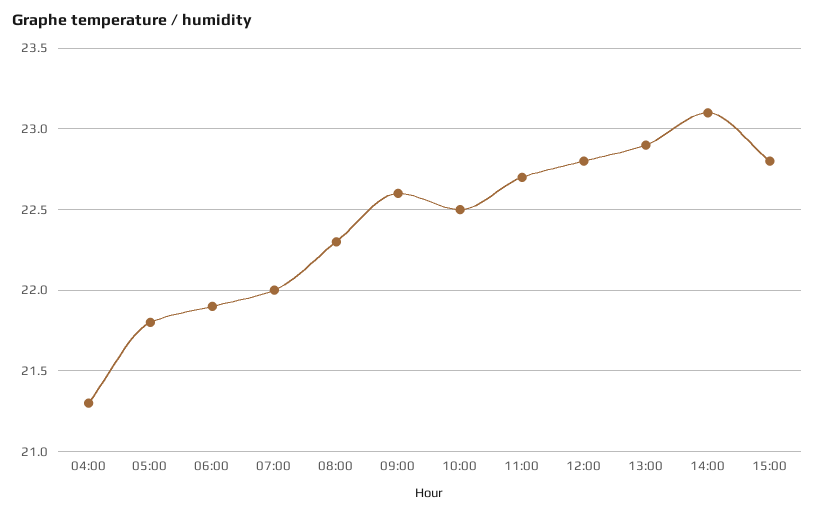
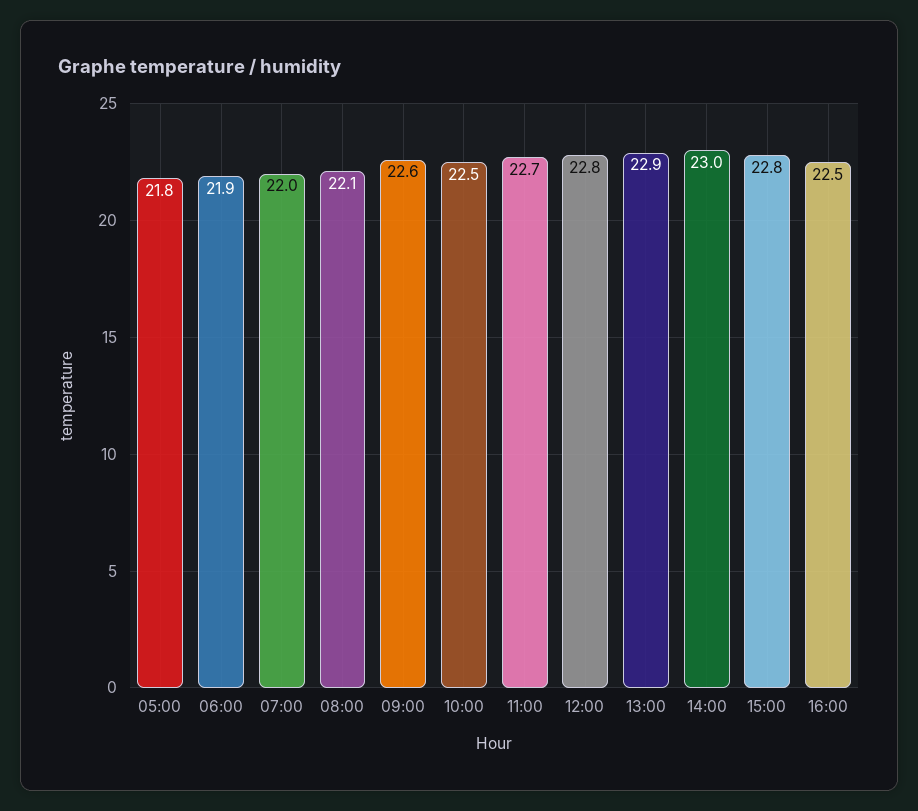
04:00: 21.3 -> none
08:00: 22.3 -> 22.1
14:00: 23.1 -> 23
16:00: none -> 22.5

